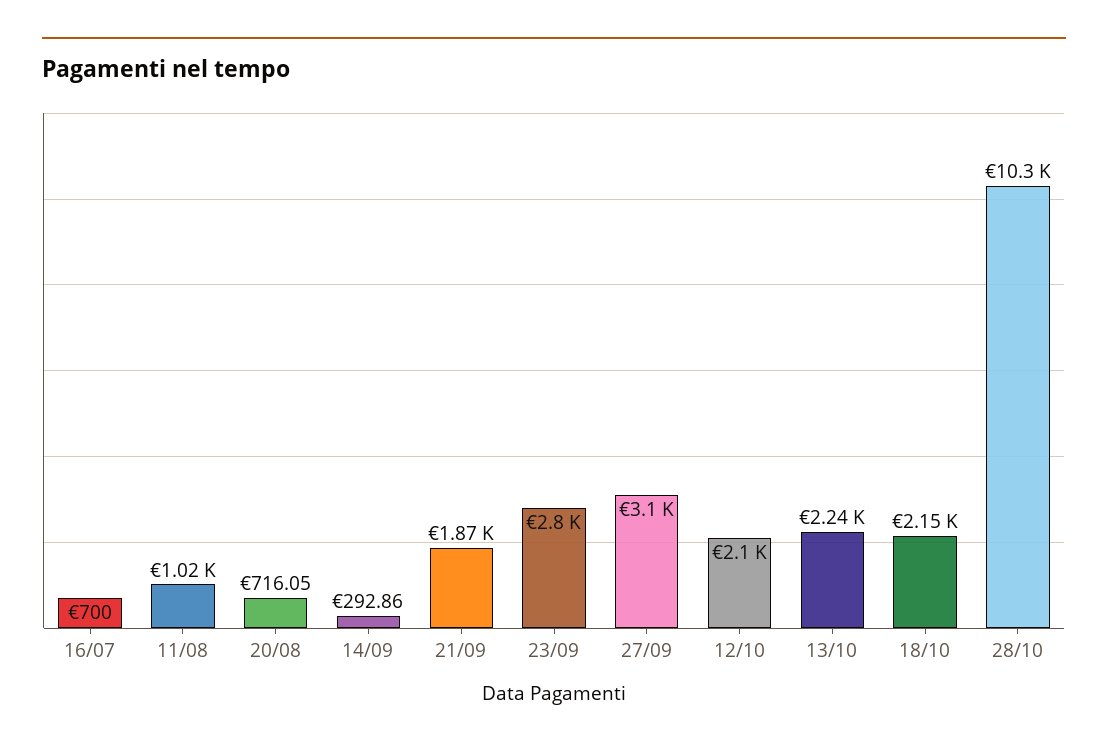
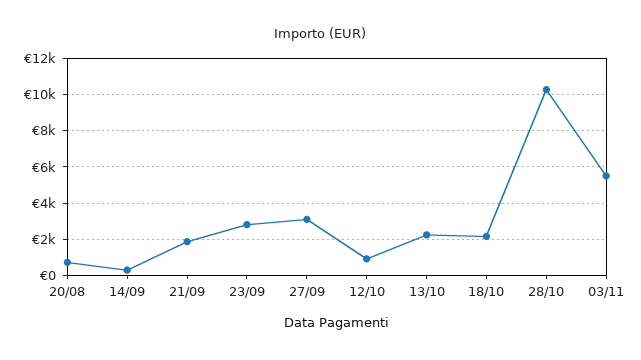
16/07: 700 -> none
11/08: 1020 -> none
12/10: 2100 -> 1000
03/11: none -> 5500

